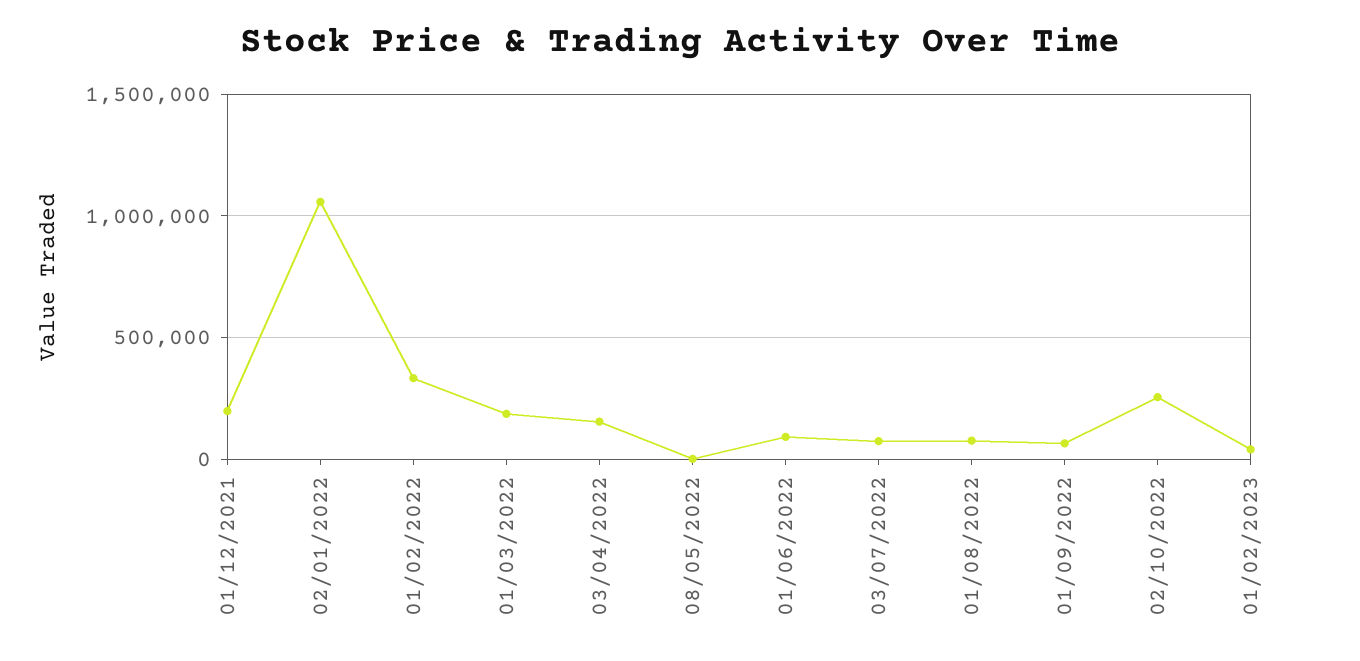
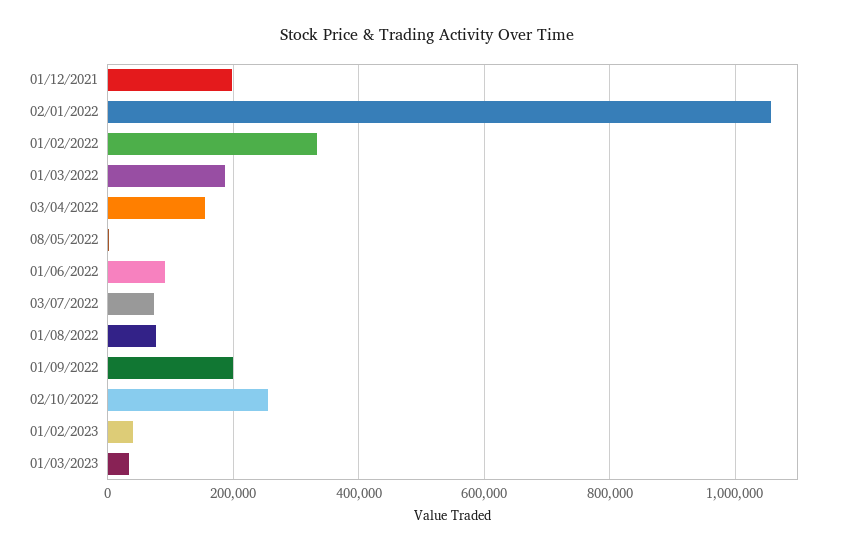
01/09/2022: 50000 -> 200000
01/03/2023: none -> 40000

